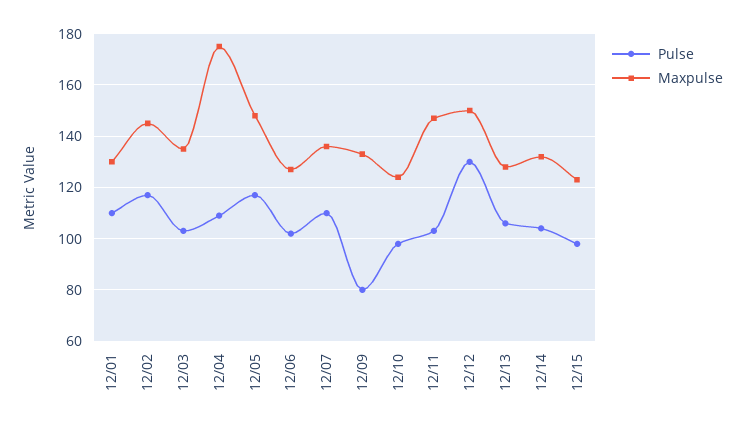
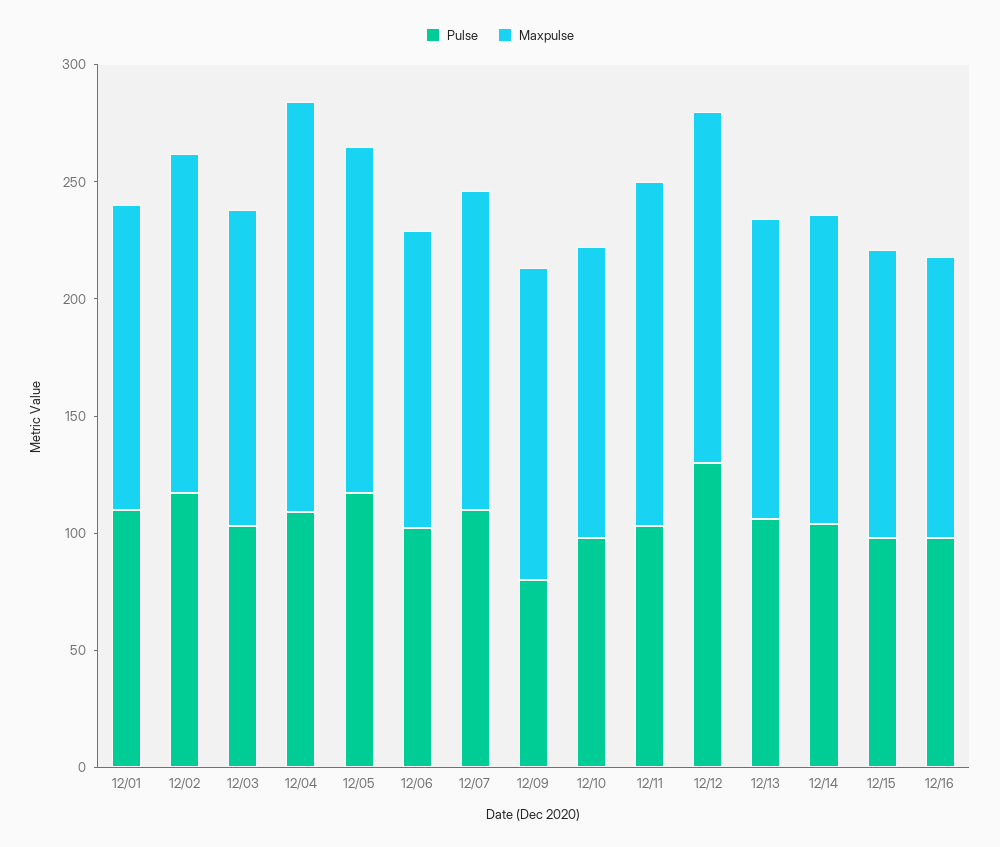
Pulse, 12/16: none -> 100
Maxpulse, 12/16: none -> 120

